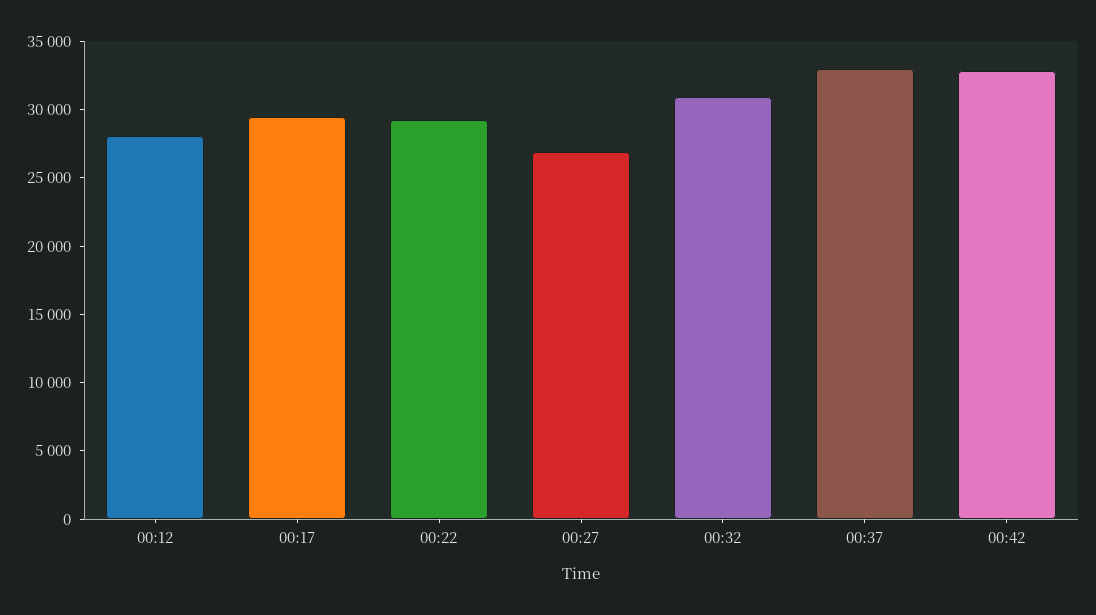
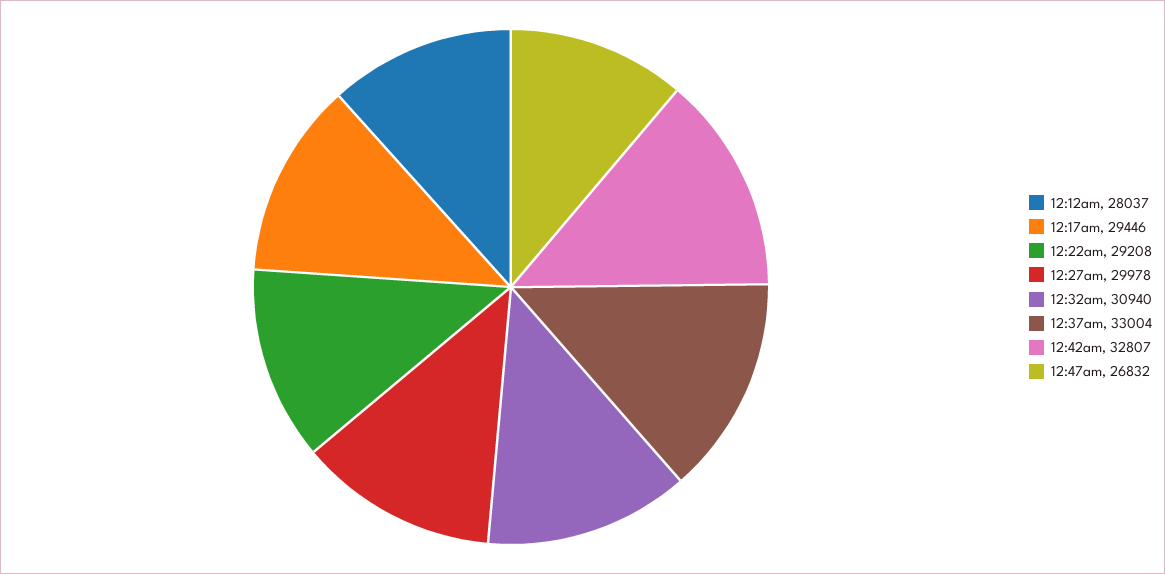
00:27: 27000 -> 29978
12:47am: none -> 26832

